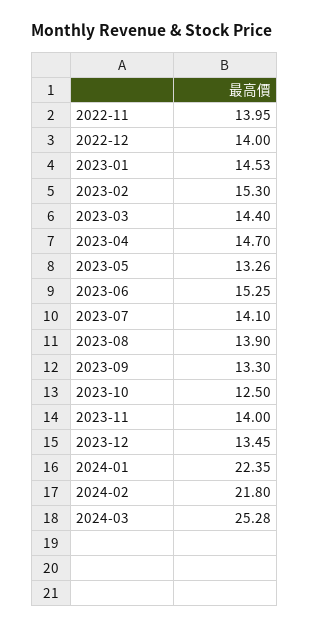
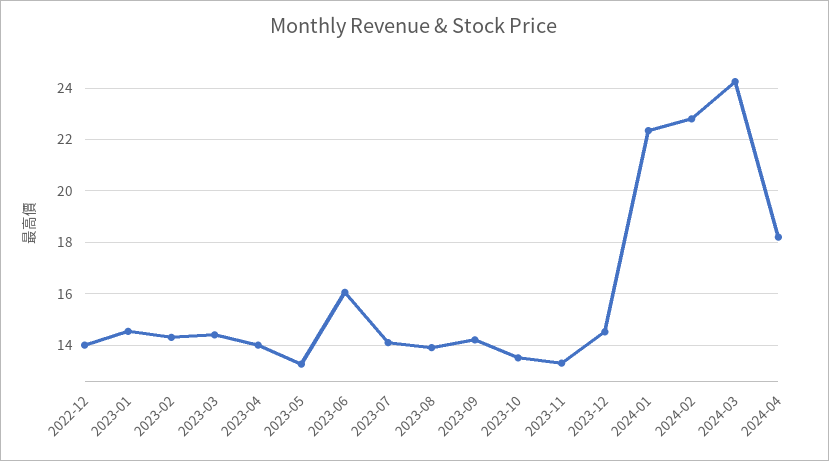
2022-11: 13.95 -> none
2023-02: 15.3 -> 14.25
2023-04: 14.7 -> 14
2023-06: 15.25 -> 16
2023-09: 13.3 -> 14.25
2023-10: 12.5 -> 13.5
2023-11: 14 -> 13.25
2023-12: 13.45 -> 14.5
2024-02: 21.8 -> 22.75
2024-03: 25.28 -> 24.25
2024-04: none -> 18.25

